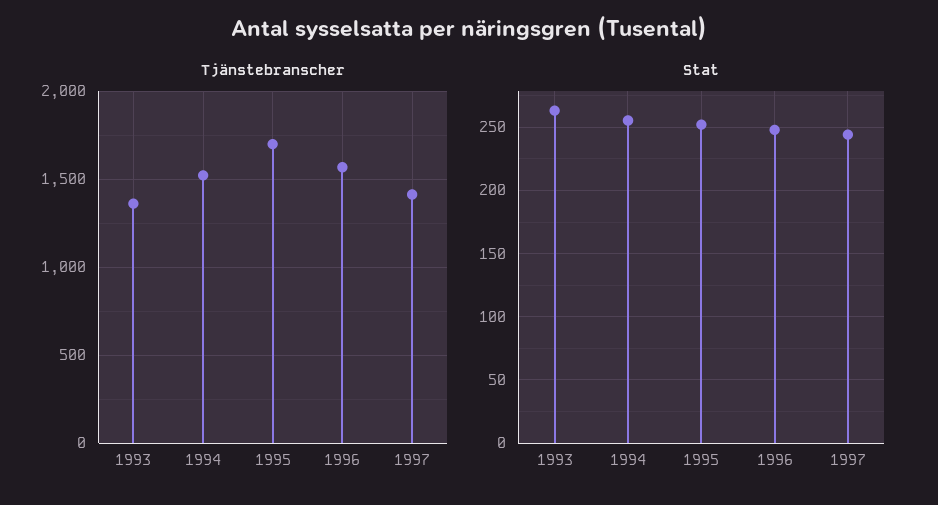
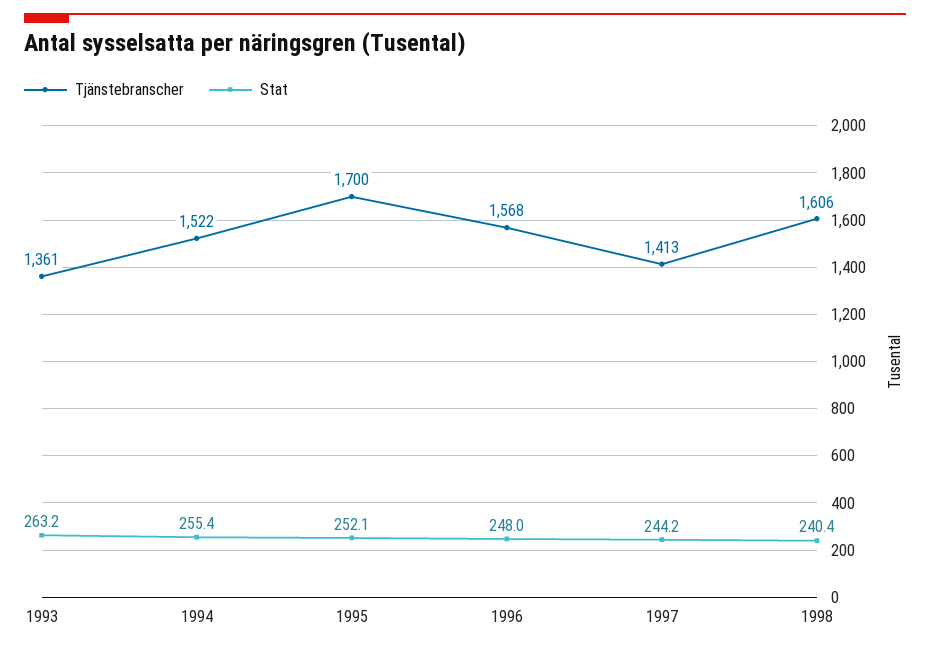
Tjänstebranscher, 1998: none -> 1606
Stat, 1998: none -> 240.4

